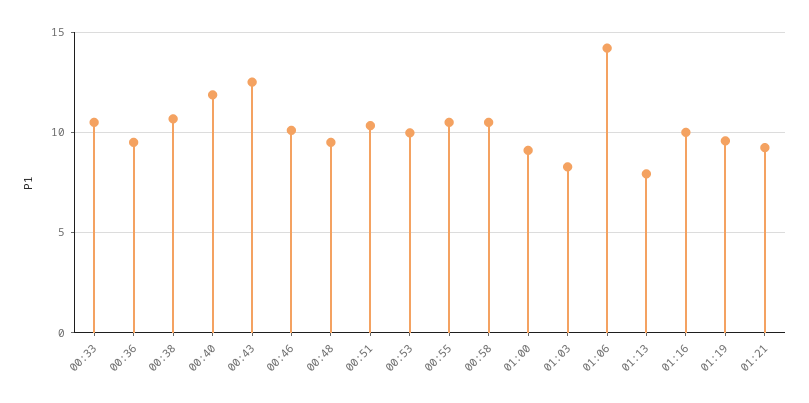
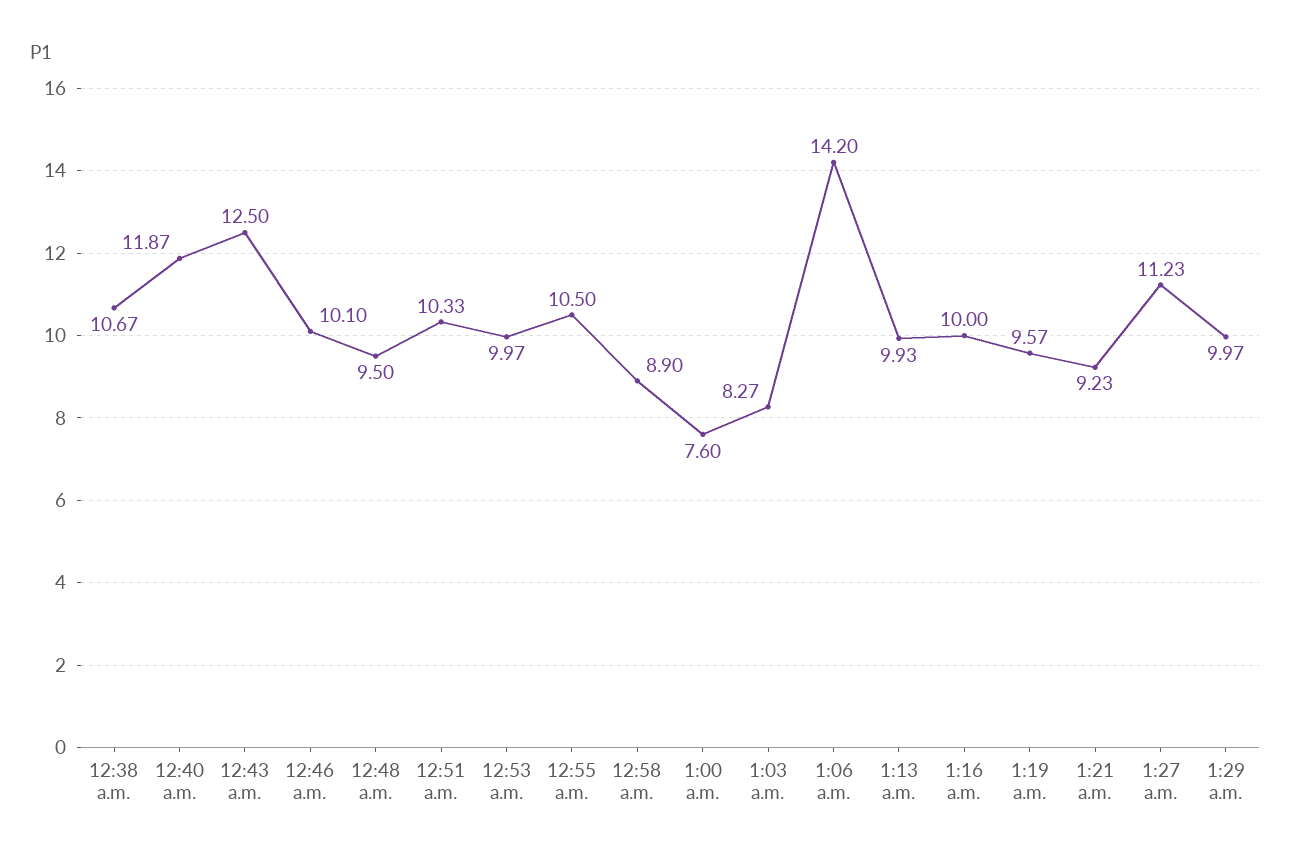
00:33: 10.5 -> none
00:36: 9.5 -> none
00:58: 10.5 -> 8.9
01:00: 9 -> 7.6
01:13: 8 -> 9.93
1:27 a.m.: none -> 11.23
1:29 a.m.: none -> 9.97

